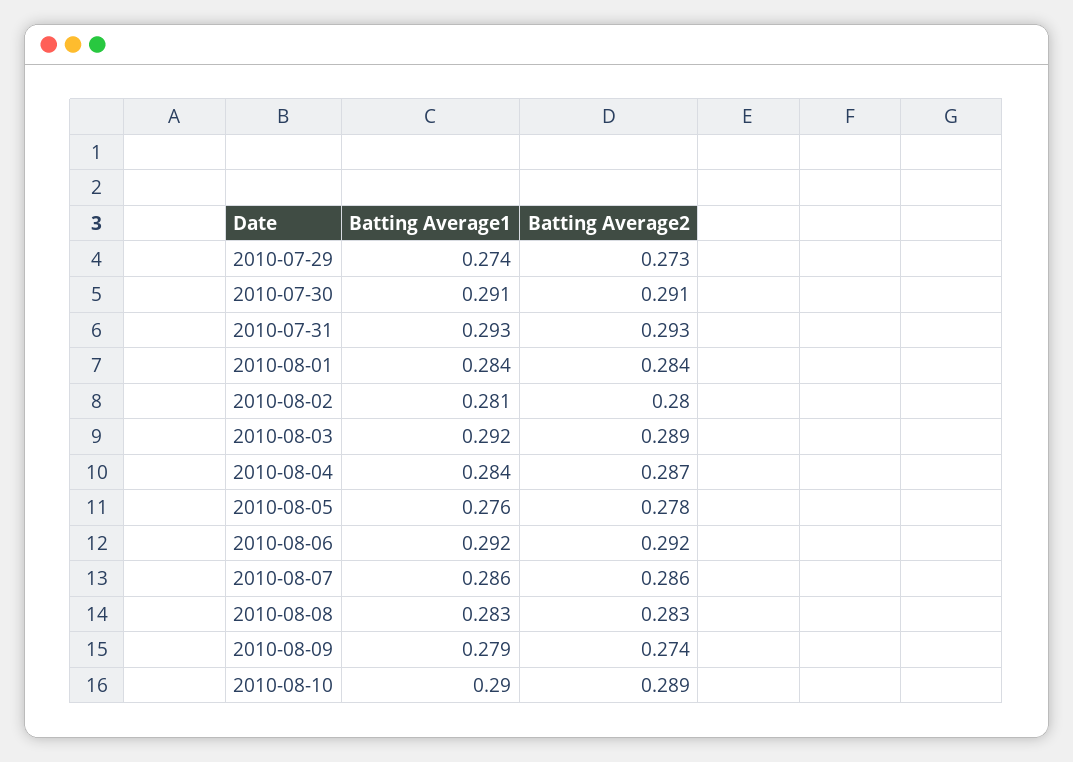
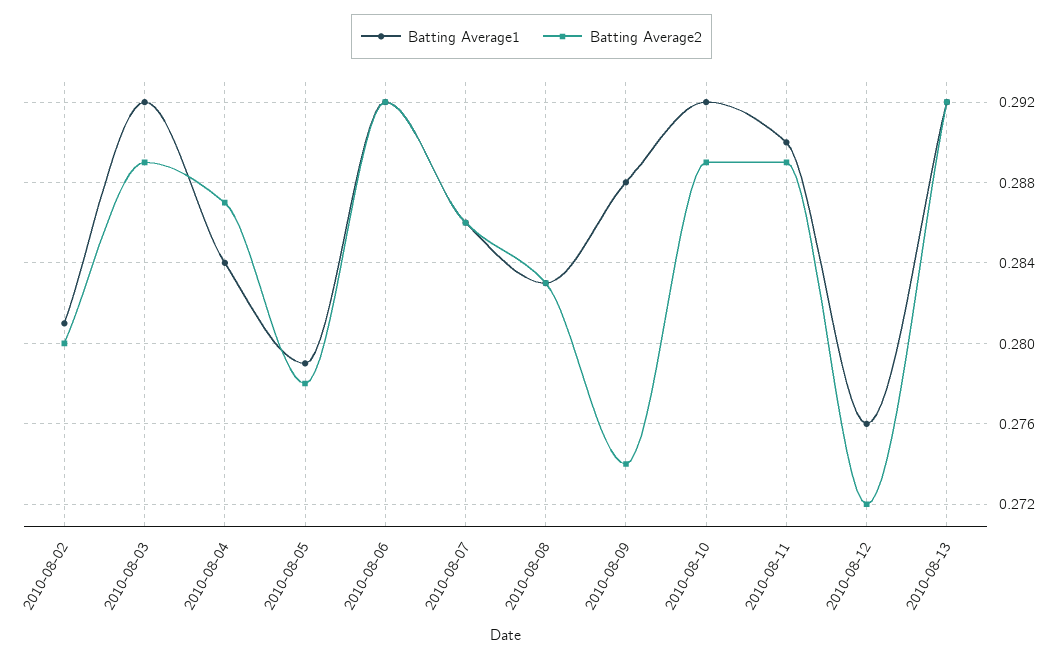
Batting Average1, 2010-07-29: 0.274 -> none
Batting Average2, 2010-07-29: 0.273 -> none
Batting Average1, 2010-07-30: 0.291 -> none
Batting Average2, 2010-07-30: 0.291 -> none
Batting Average1, 2010-07-31: 0.293 -> none
Batting Average2, 2010-07-31: 0.293 -> none
Batting Average1, 2010-08-01: 0.284 -> none
Batting Average2, 2010-08-01: 0.284 -> none
Batting Average1, 2010-08-05: 0.276 -> 0.279
Batting Average1, 2010-08-09: 0.279 -> 0.288
Batting Average1, 2010-08-10: 0.29 -> 0.292
Batting Average1, 2010-08-11: none -> 0.29
Batting Average2, 2010-08-11: none -> 0.289
Batting Average1, 2010-08-12: none -> 0.276
Batting Average2, 2010-08-12: none -> 0.272
Batting Average1, 2010-08-13: none -> 0.292
Batting Average2, 2010-08-13: none -> 0.292

